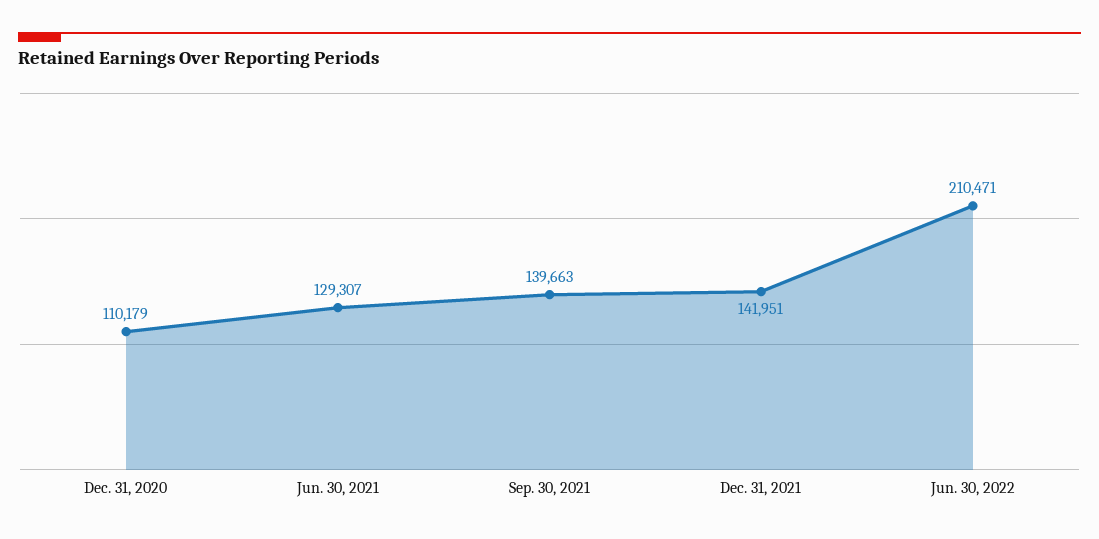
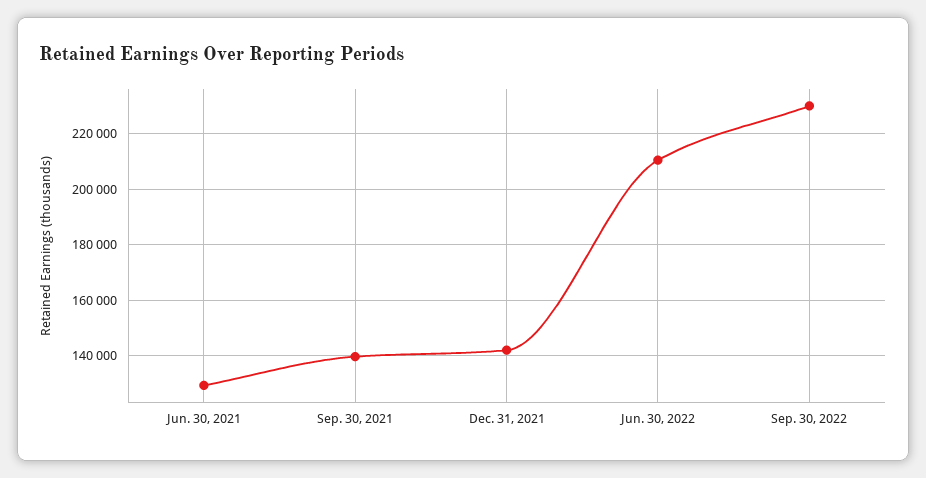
Dec. 31, 2020: 110179 -> none
Sep. 30, 2022: none -> 230000

